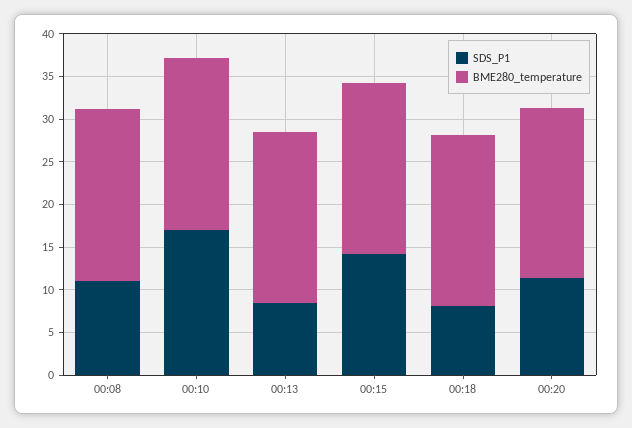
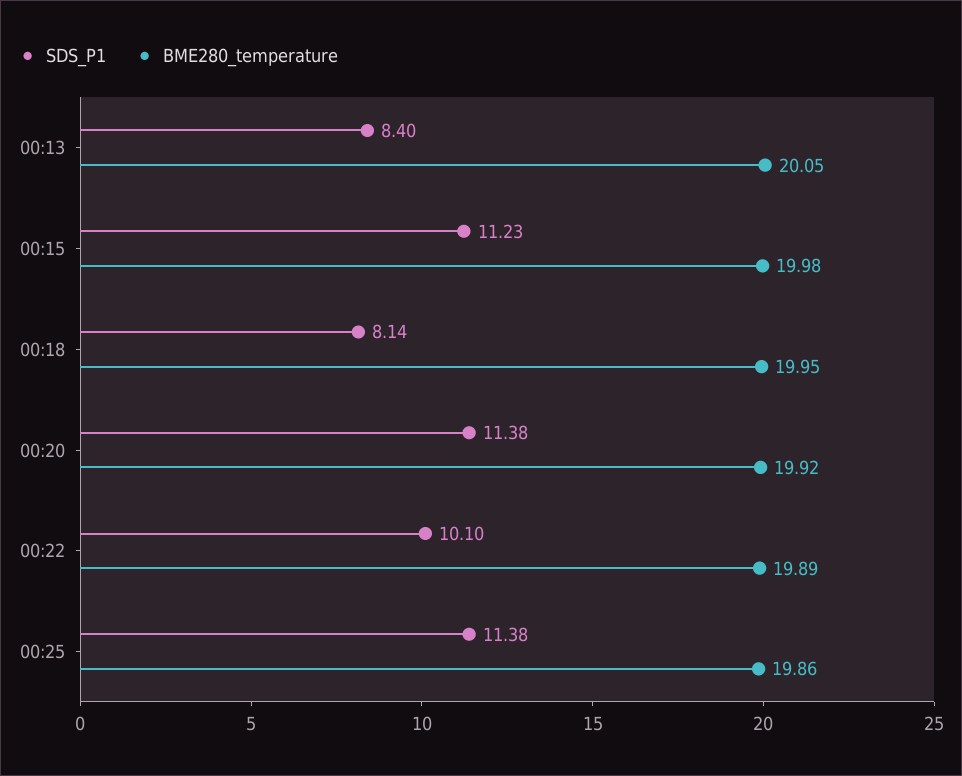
SDS_P1, 00:08: 11 -> none
BME280_temperature, 00:08: 20 -> none
SDS_P1, 00:10: 17 -> none
BME280_temperature, 00:10: 20 -> none
SDS_P1, 00:15: 14 -> 11.23
SDS_P1, 00:22: none -> 10.1
BME280_temperature, 00:22: none -> 19.89
SDS_P1, 00:25: none -> 11.38
BME280_temperature, 00:25: none -> 19.86

